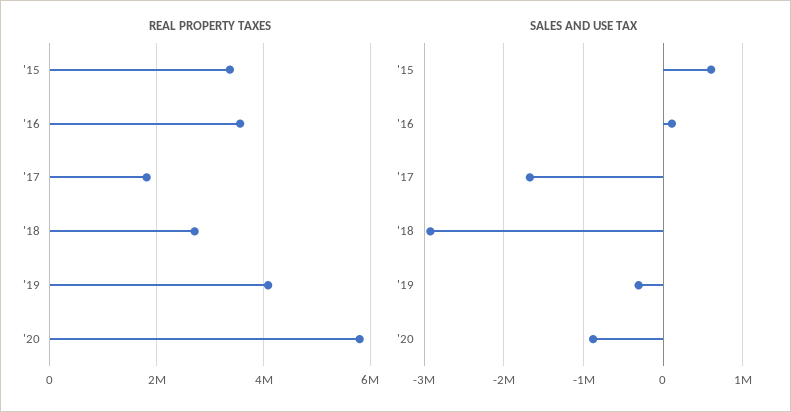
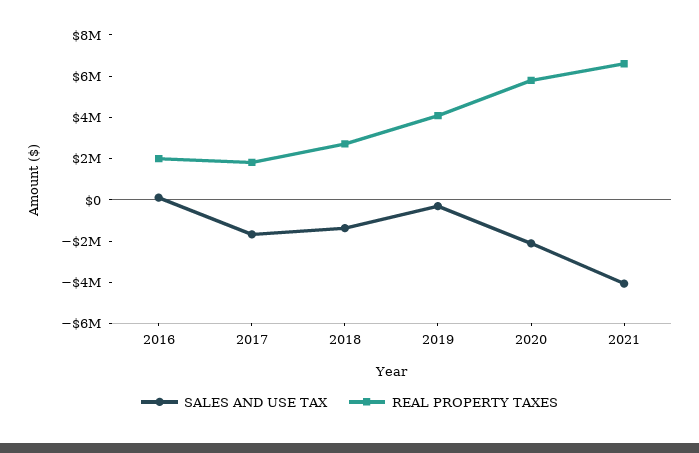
REAL PROPERTY TAXES, '15: 3400000 -> none
REAL PROPERTY TAXES, '16: 3600000 -> 2000000
SALES AND USE TAX, '15: 600000 -> none
SALES AND USE TAX, '18: -2900000 -> -1500000
SALES AND USE TAX, '20: -900000 -> -2000000
SALES AND USE TAX, 2021: none -> -4000000
REAL PROPERTY TAXES, 2021: none -> 6500000

